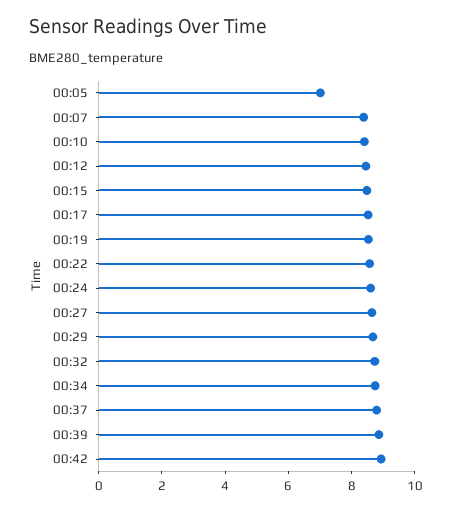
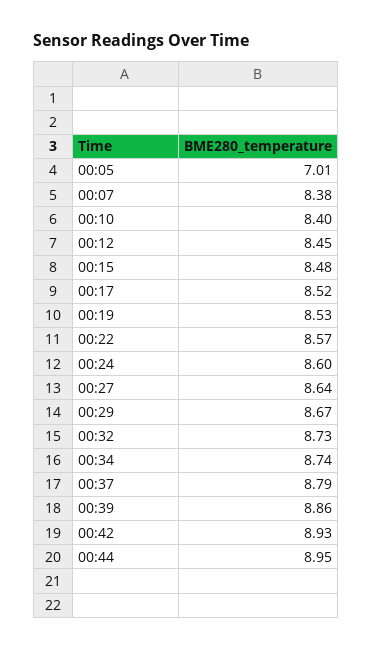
00:44: none -> 8.95

